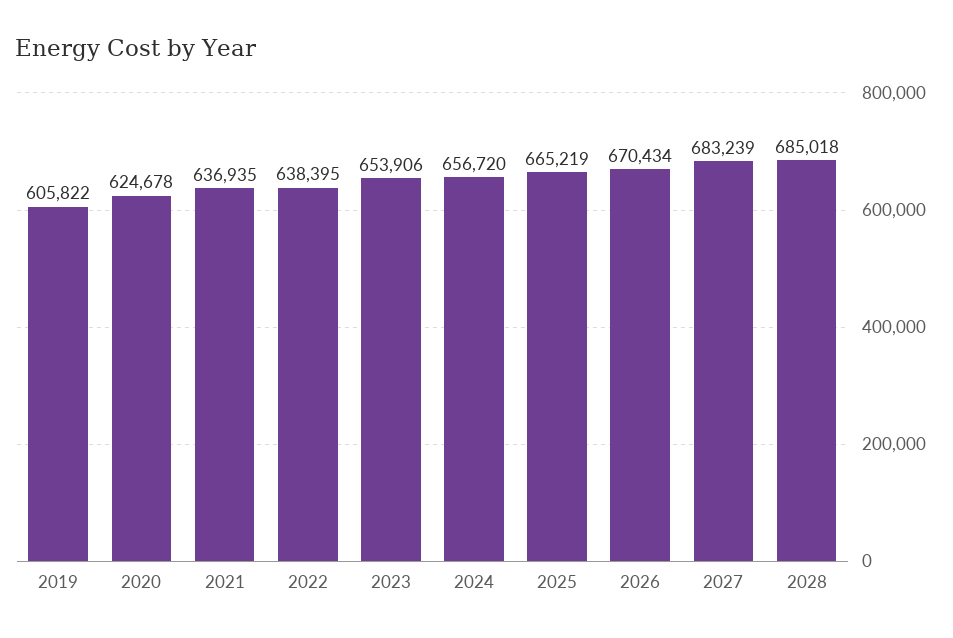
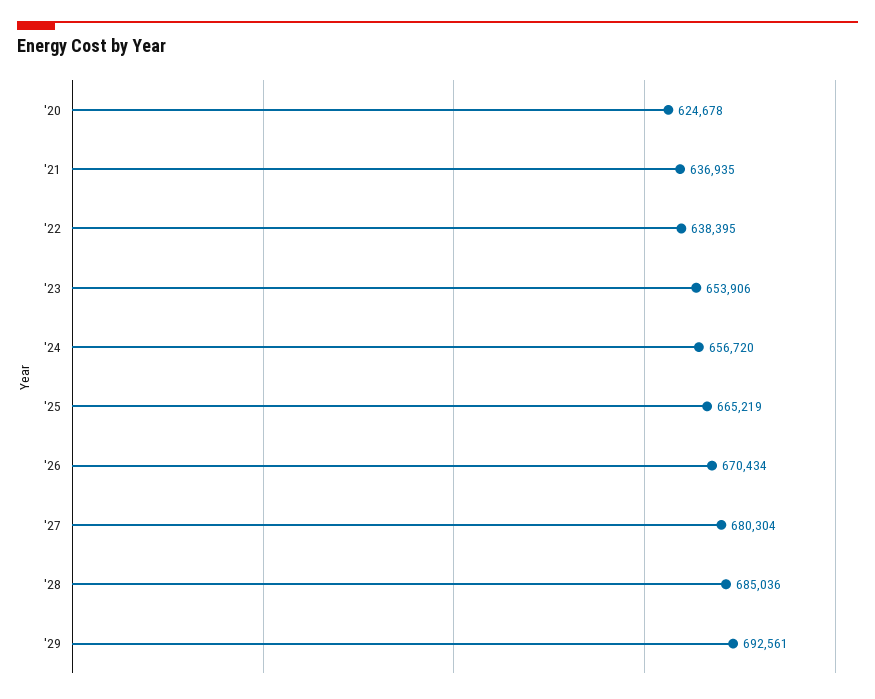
2019: 605822 -> none
2027: 683239 -> 680304
2028: 685018 -> 685036
'29: none -> 692561

